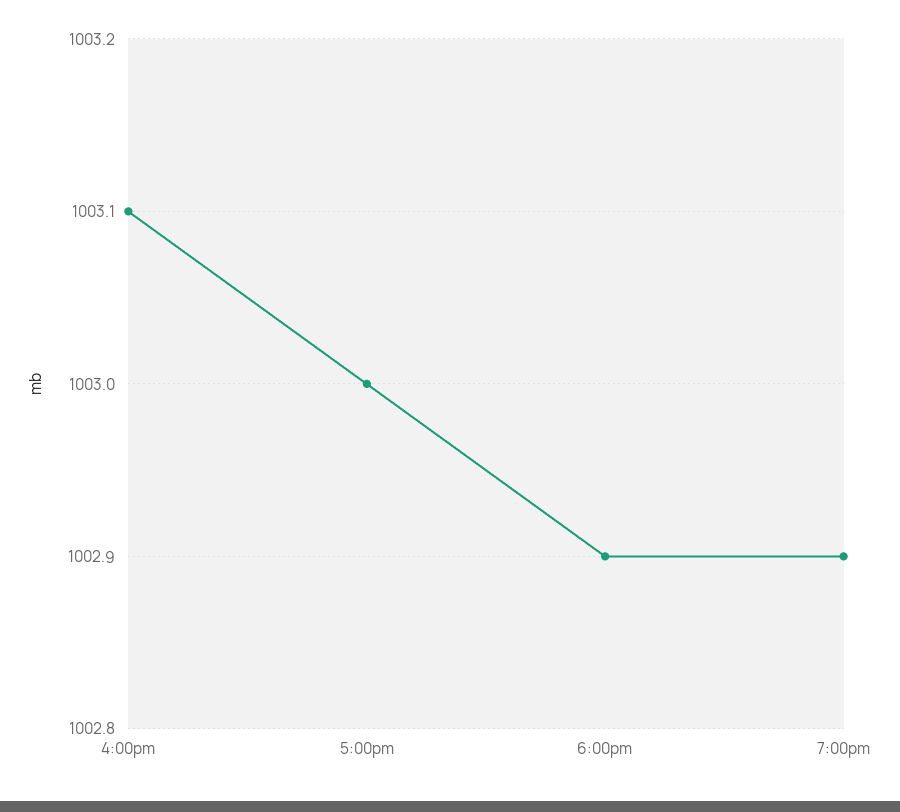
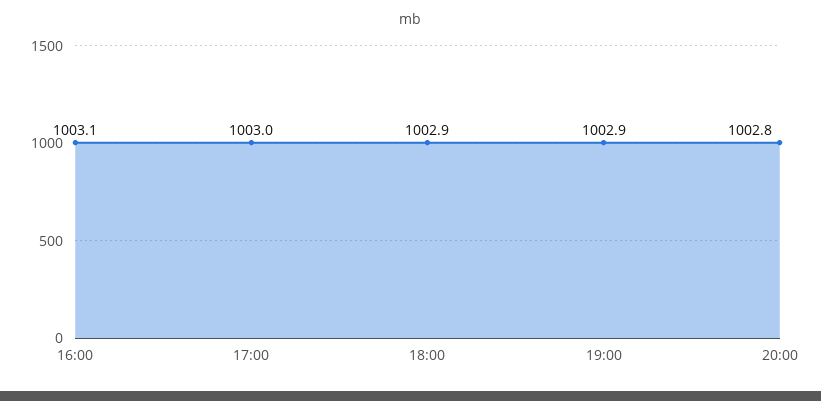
20:00: none -> 1002.8

